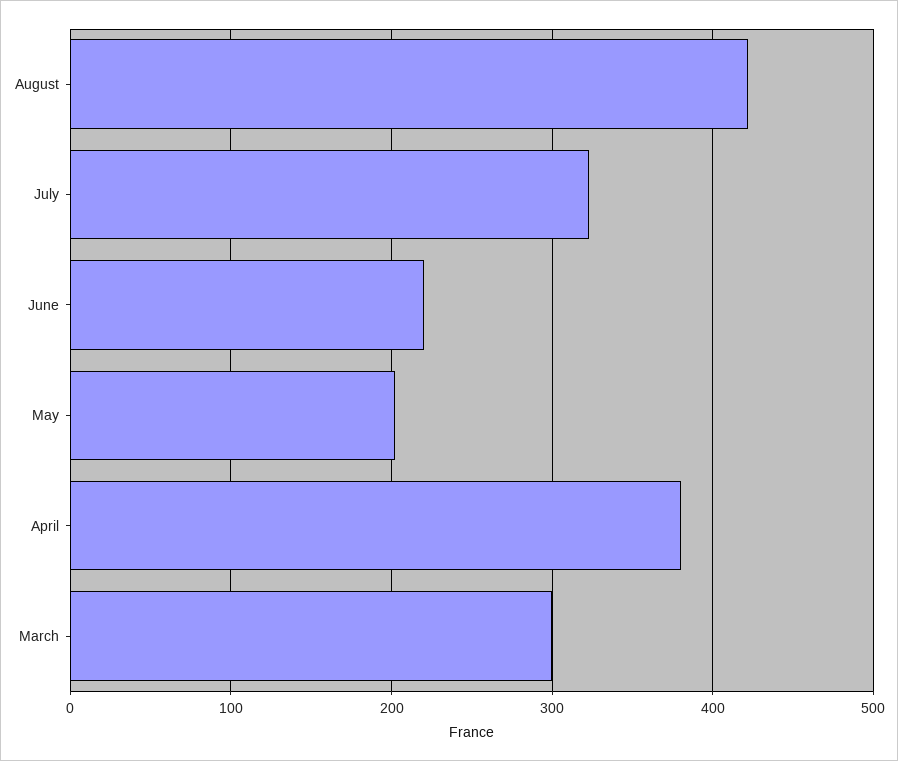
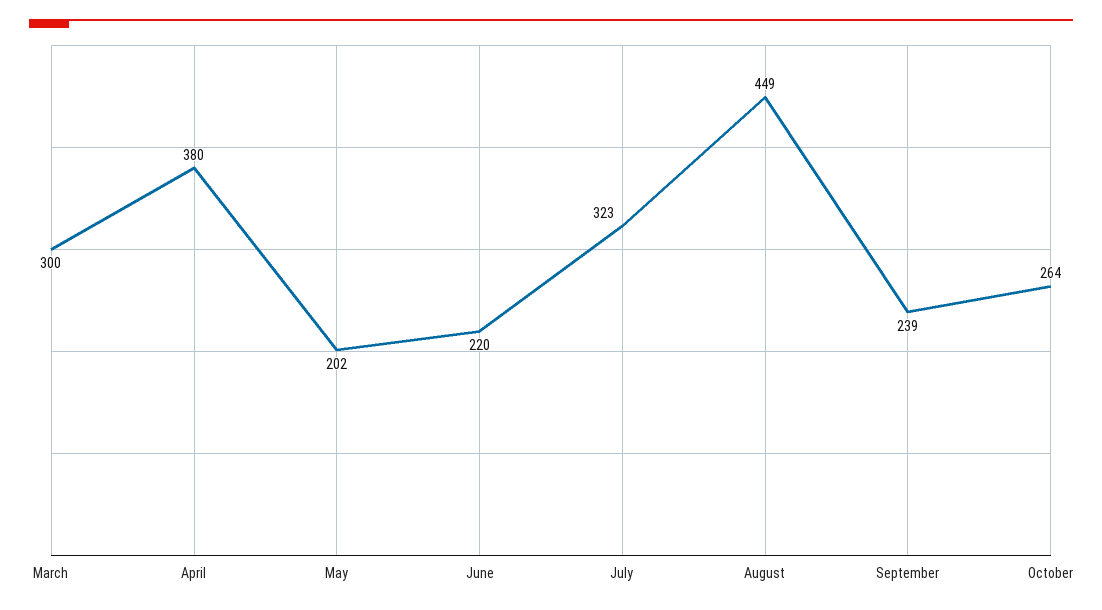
August: 420 -> 449
September: none -> 239
October: none -> 264

